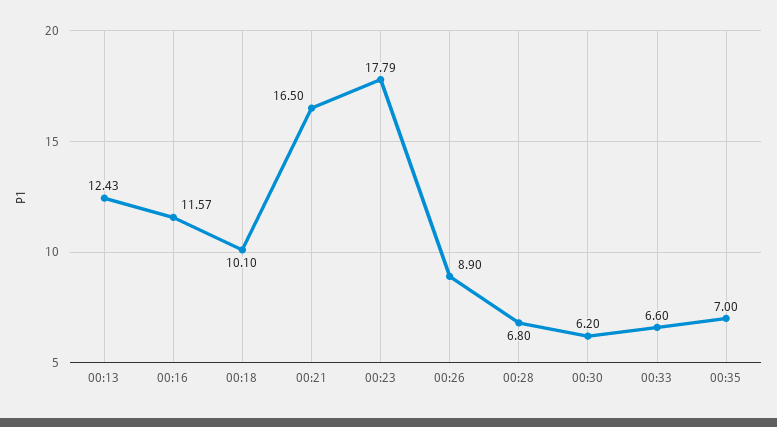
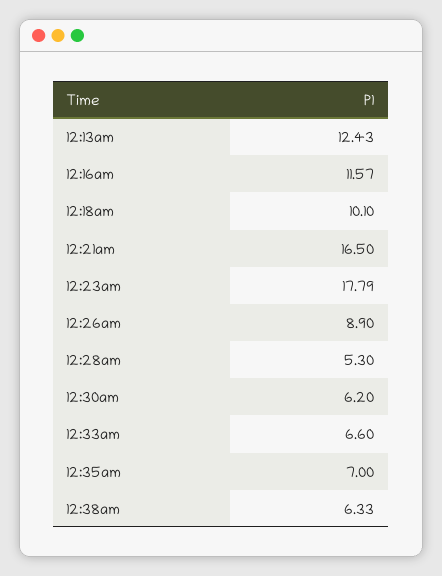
00:28: 6.8 -> 5.3
12:38am: none -> 6.33

